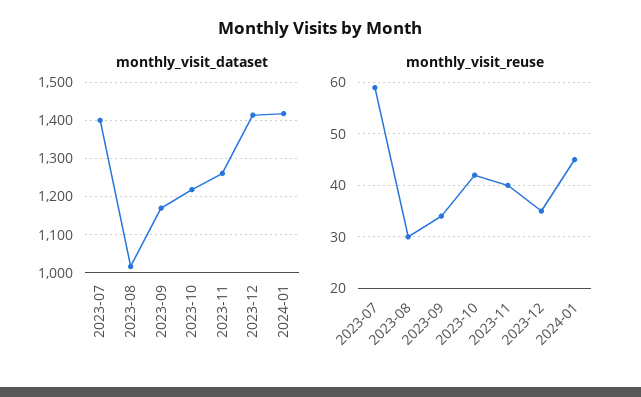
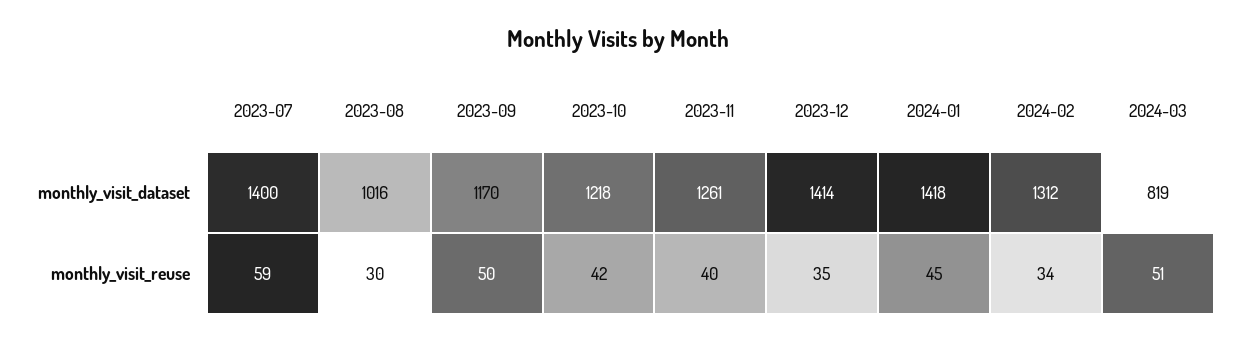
monthly_visit_reuse, 2023-09: 35 -> 50
monthly_visit_dataset, 2024-02: none -> 1312
monthly_visit_dataset, 2024-03: none -> 819
monthly_visit_reuse, 2024-02: none -> 34
monthly_visit_reuse, 2024-03: none -> 51

